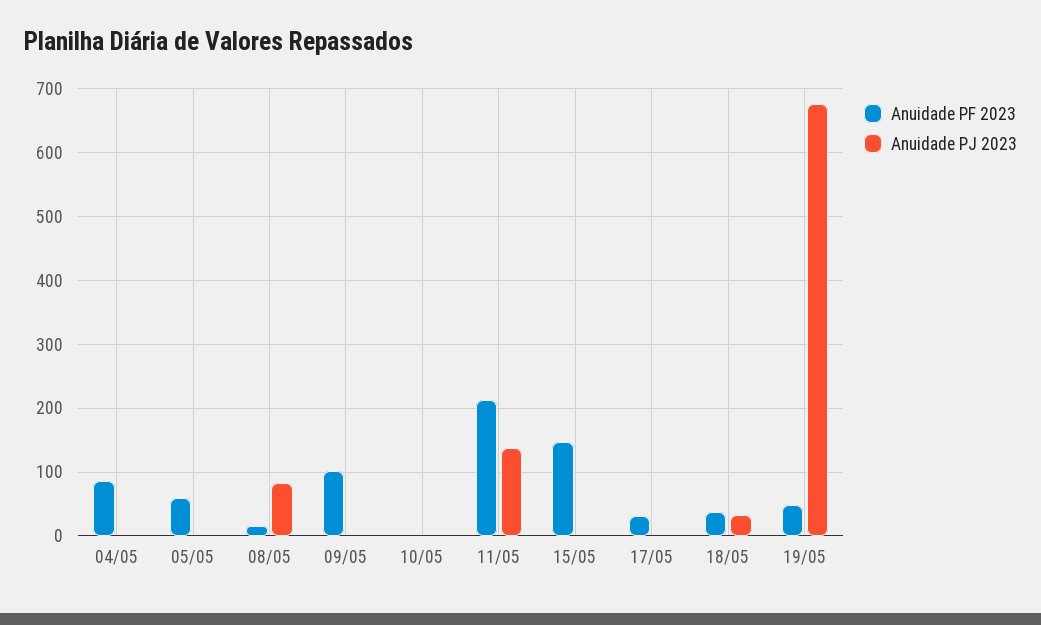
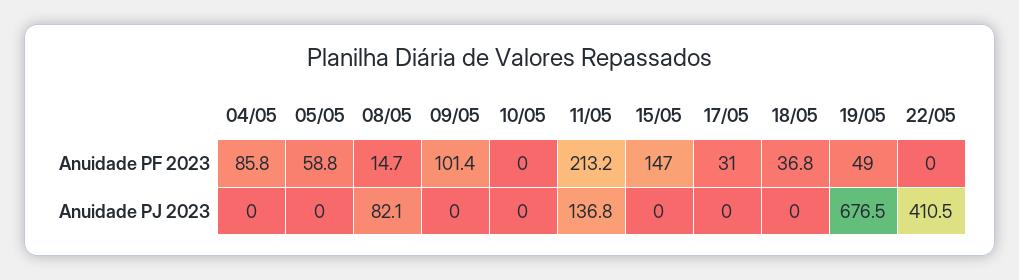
Anuidade PJ 2023, 18/05: 30 -> 0
Anuidade PF 2023, 22/05: none -> 0
Anuidade PJ 2023, 22/05: none -> 410.5

